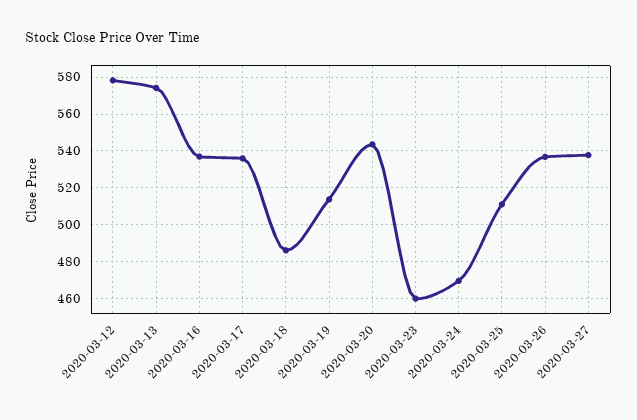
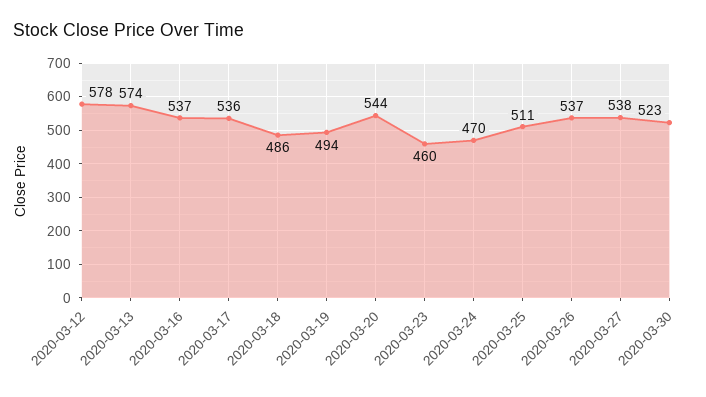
2020-03-19: 515 -> 494
2020-03-30: none -> 523

